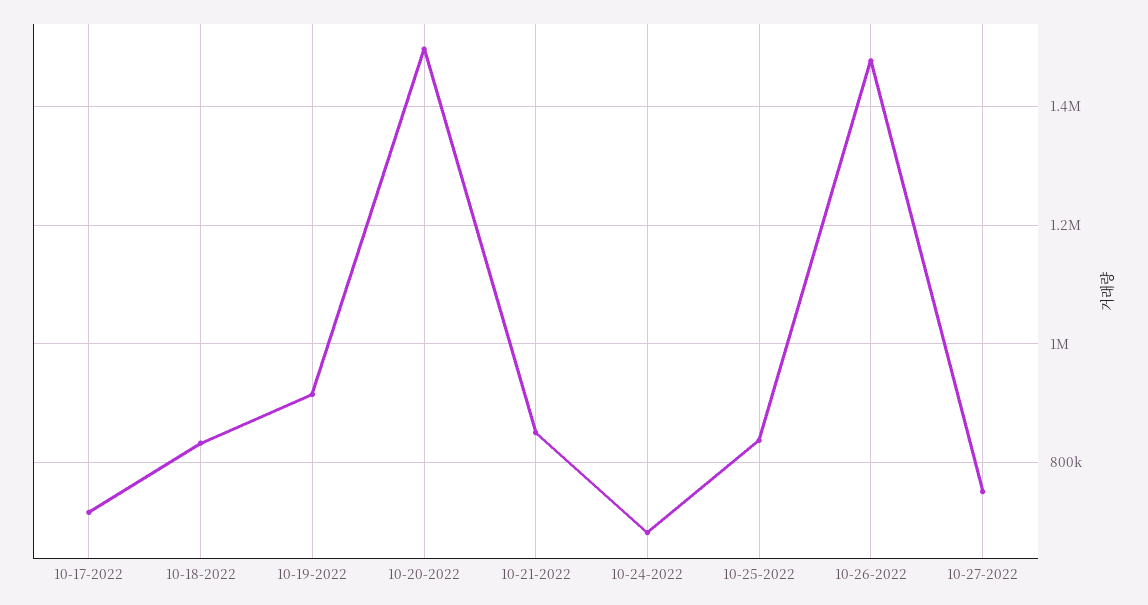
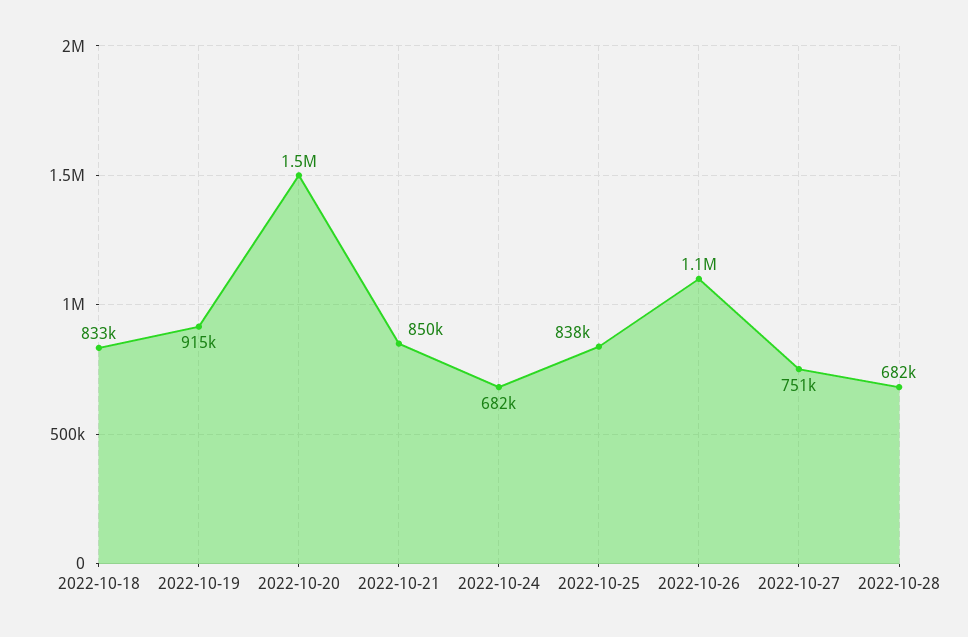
10-17-2022: 720000 -> none
10-26-2022: 1480000 -> 1100000
2022-10-28: none -> 682000

